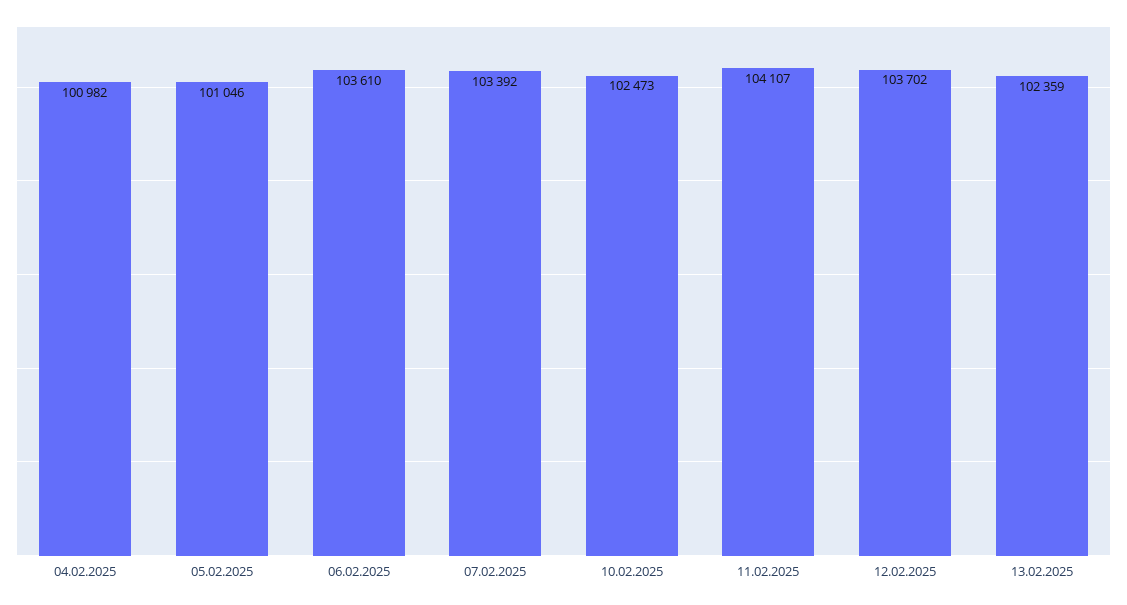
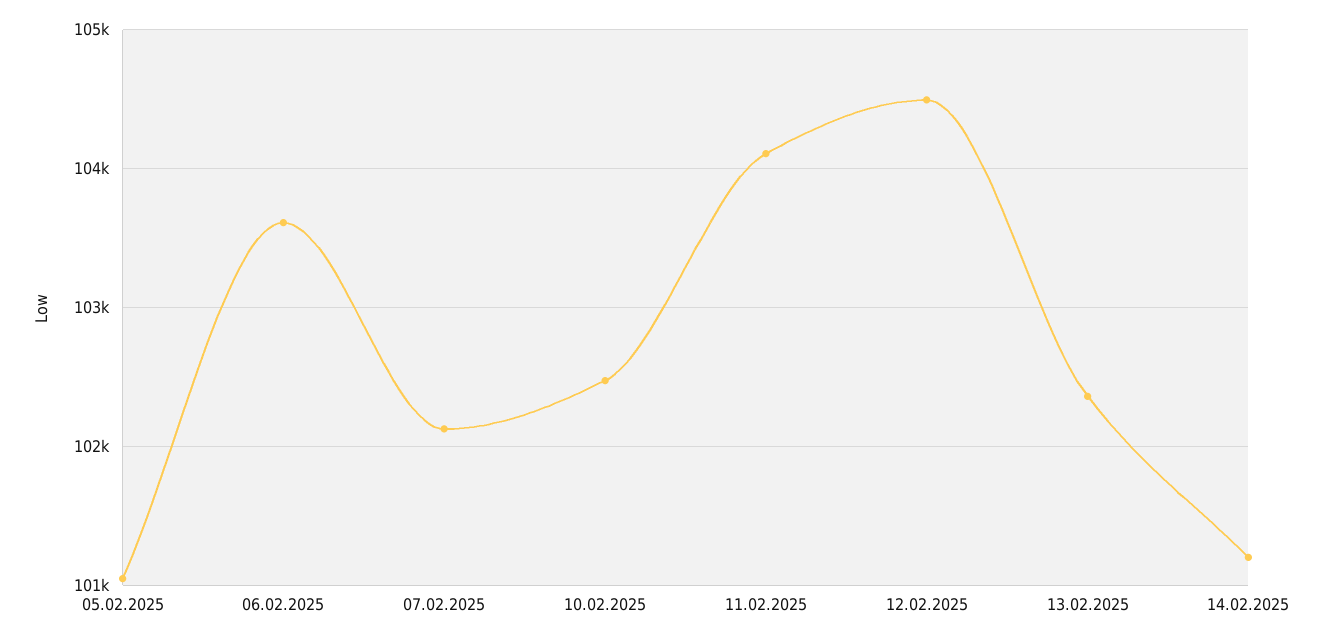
04.02.2025: 100982 -> none
07.02.2025: 103392 -> 102100
12.02.2025: 103702 -> 104500
14.02.2025: none -> 101200

